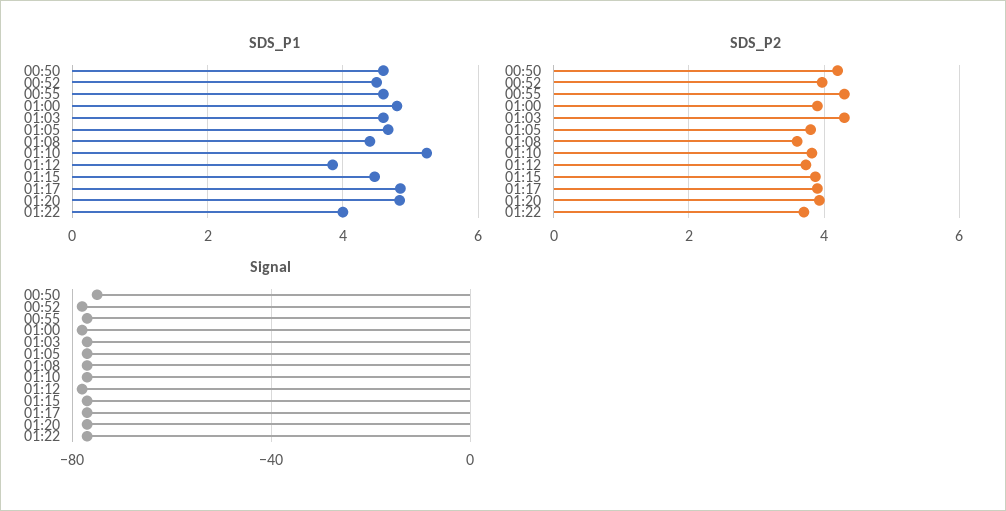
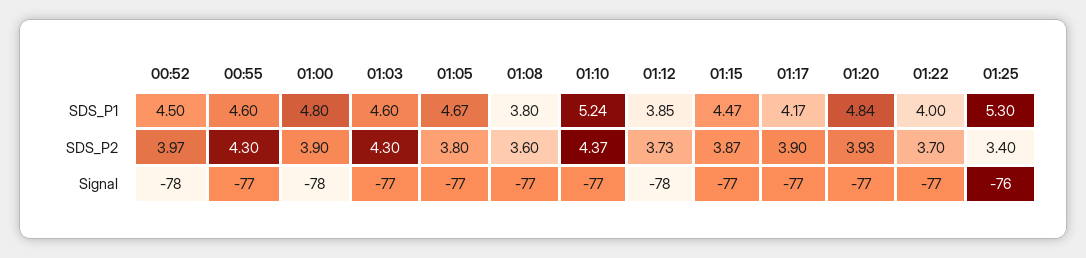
SDS_P1, 00:50: 4.6 -> none
SDS_P1, 01:08: 4.4 -> 3.8
SDS_P1, 01:17: 4.8 -> 4.17
SDS_P2, 00:50: 4.2 -> none
SDS_P2, 01:10: 3.8 -> 4.37
Signal, 00:50: -75 -> none
SDS_P1, 01:25: none -> 5.3
SDS_P2, 01:25: none -> 3.4
Signal, 01:25: none -> -76

